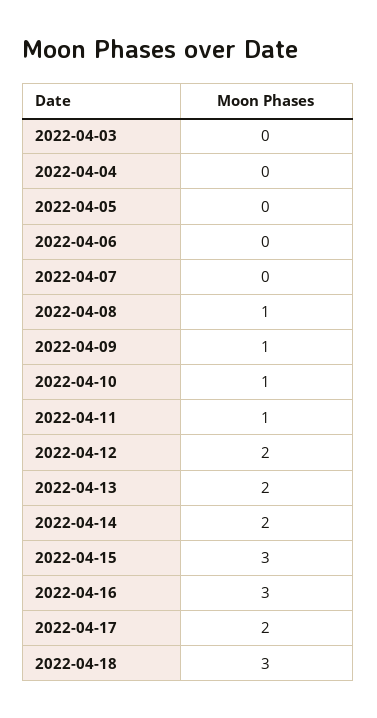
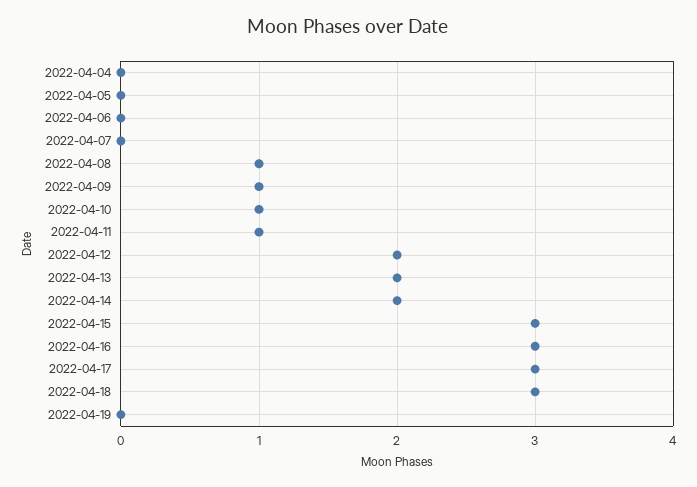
2022-04-03: 0 -> none
2022-04-17: 2 -> 3
2022-04-19: none -> 0

